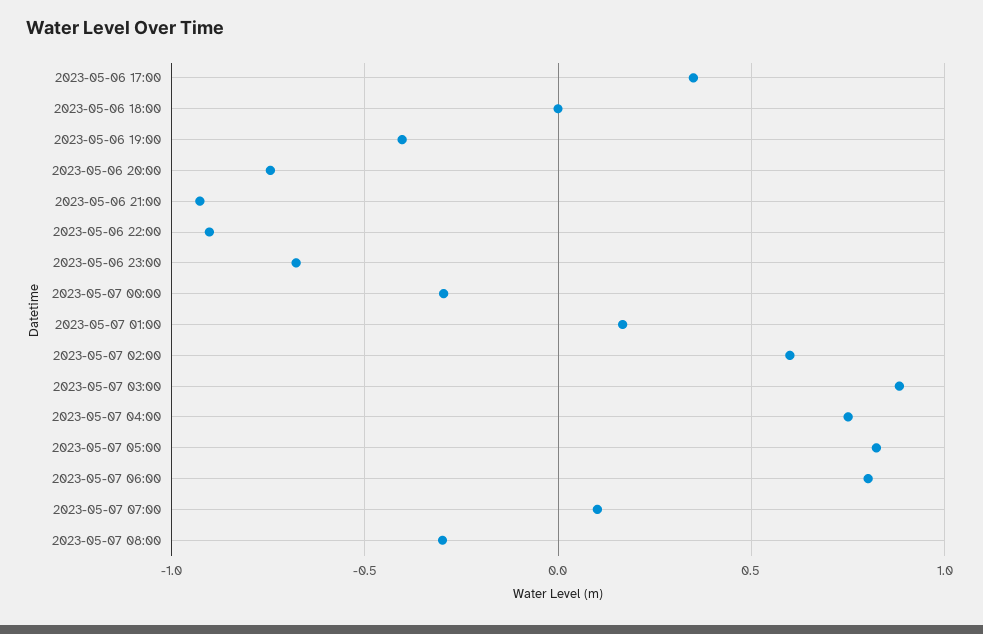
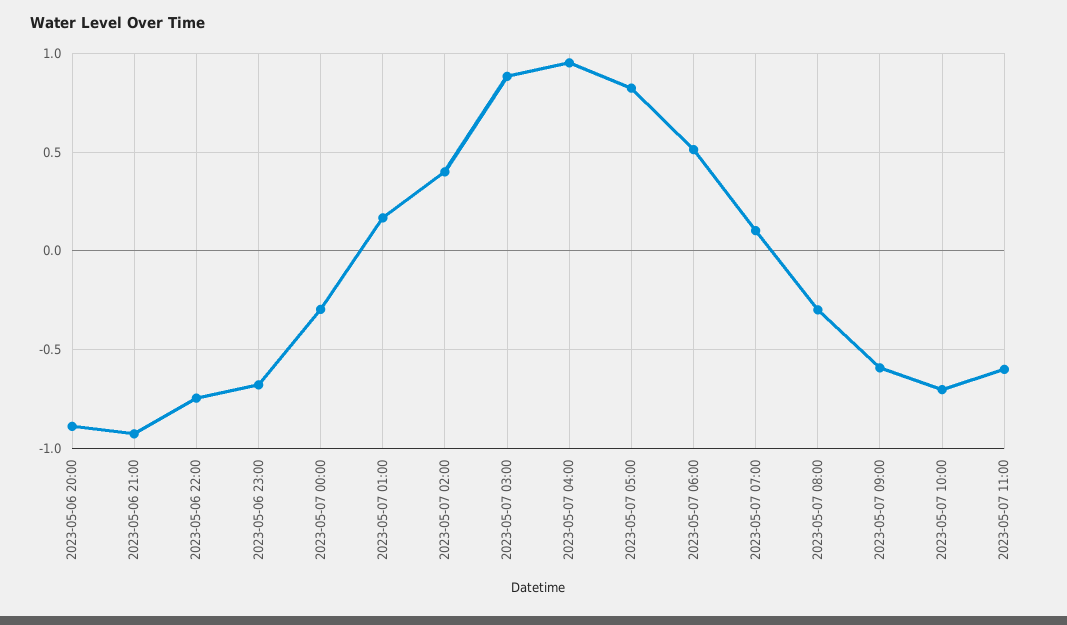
2023-05-06 17:00: 0.35 -> none
2023-05-06 18:00: 0 -> none
2023-05-06 19:00: -0.4 -> none
2023-05-06 20:00: -0.75 -> -0.9
2023-05-06 22:00: -0.9 -> -0.75
2023-05-07 02:00: 0.6 -> 0.4
2023-05-07 04:00: 0.75 -> 0.95
2023-05-07 06:00: 0.8 -> 0.5
2023-05-07 09:00: none -> -0.6
2023-05-07 10:00: none -> -0.7
2023-05-07 11:00: none -> -0.6

